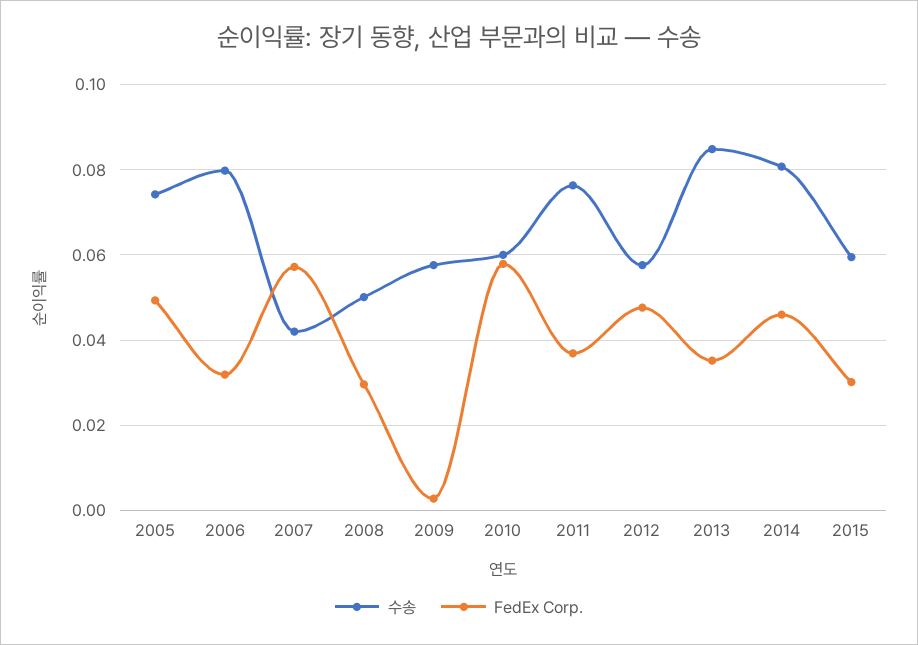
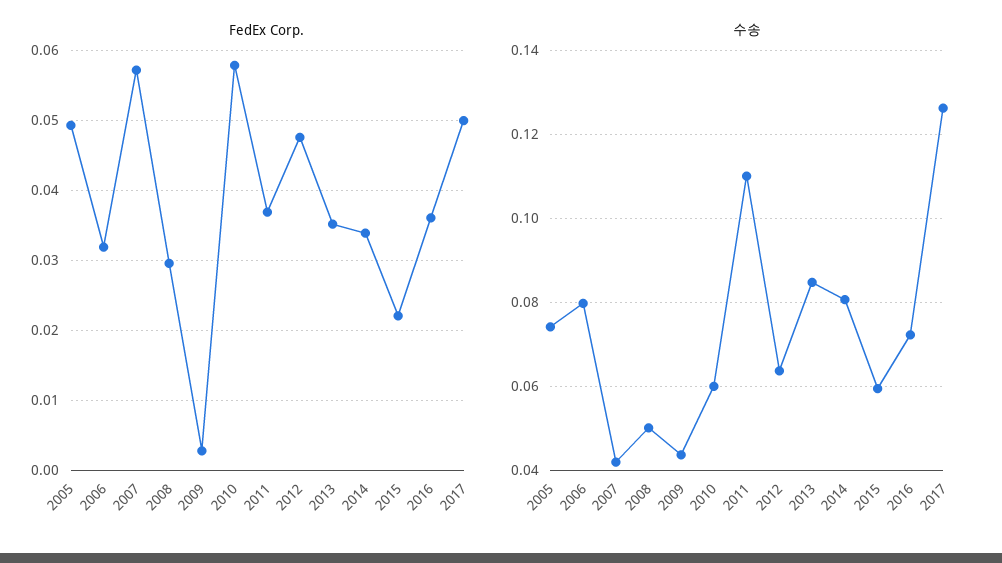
수송, 2009: 0.058 -> 0.044
수송, 2011: 0.076 -> 0.11
수송, 2012: 0.058 -> 0.064
FedEx Corp., 2014: 0.046 -> 0.034
FedEx Corp., 2015: 0.03 -> 0.022
FedEx Corp., 2016: none -> 0.036
FedEx Corp., 2017: none -> 0.05
수송, 2016: none -> 0.072
수송, 2017: none -> 0.126

